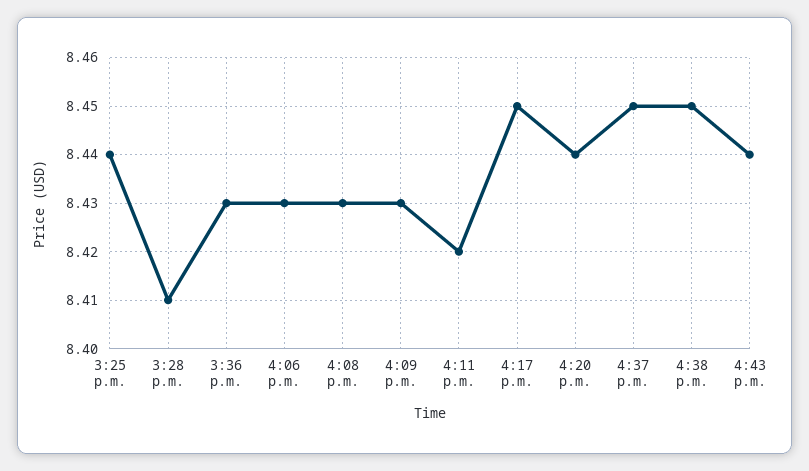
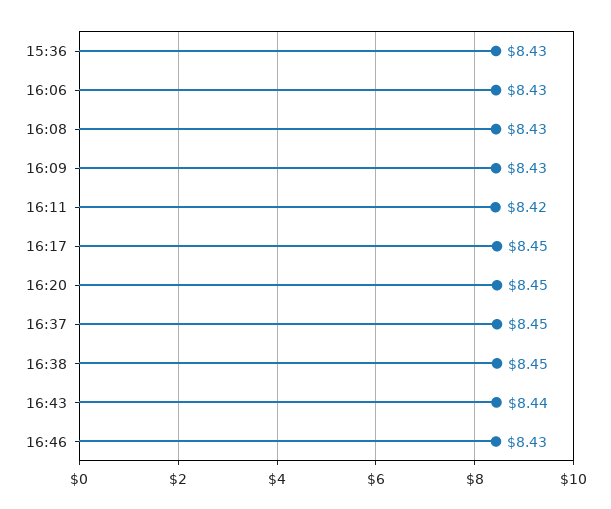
3:25 p.m.: 8.44 -> none
3:28 p.m.: 8.41 -> none
4:20 p.m.: 8.44 -> 8.45
16:46: none -> 8.43

